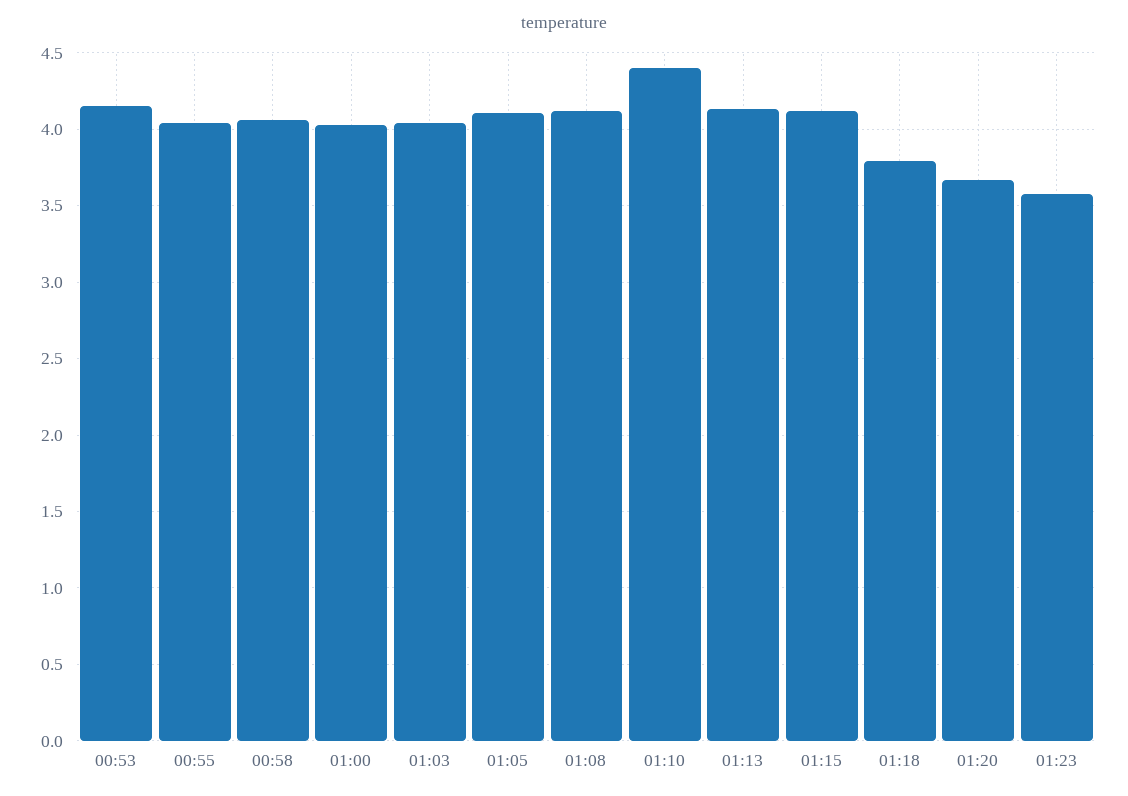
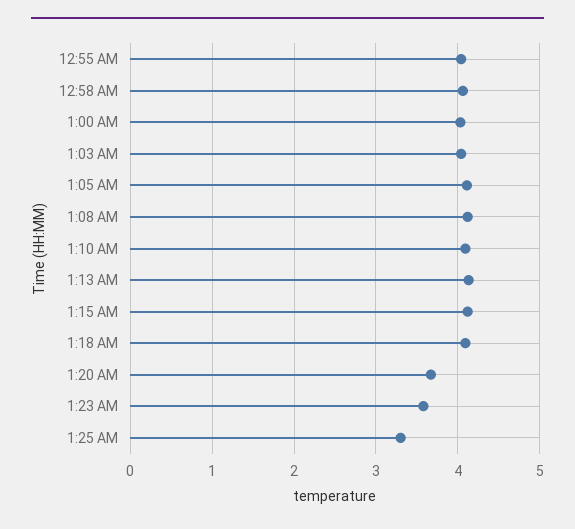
00:53: 4.15 -> none
01:10: 4.4 -> 4.1
01:18: 3.8 -> 4.1
1:25 AM: none -> 3.3

